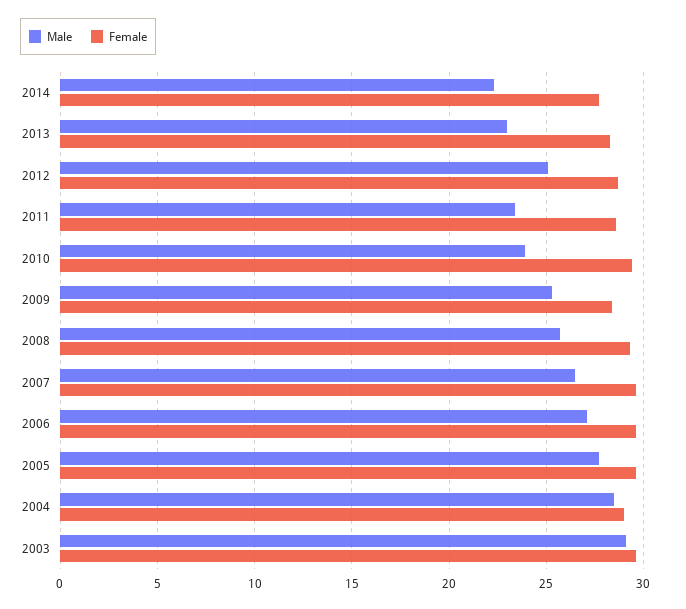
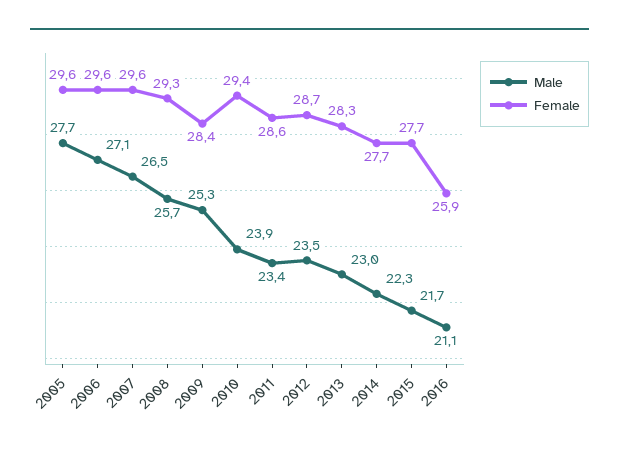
Male, 2012: 25 -> 23.5
Male, 2004: 28.5 -> none
Female, 2004: 29 -> none
Male, 2003: 29 -> none
Female, 2003: 29.5 -> none
Male, 2015: none -> 21.7
Female, 2015: none -> 27.7
Male, 2016: none -> 21.1
Female, 2016: none -> 25.9

